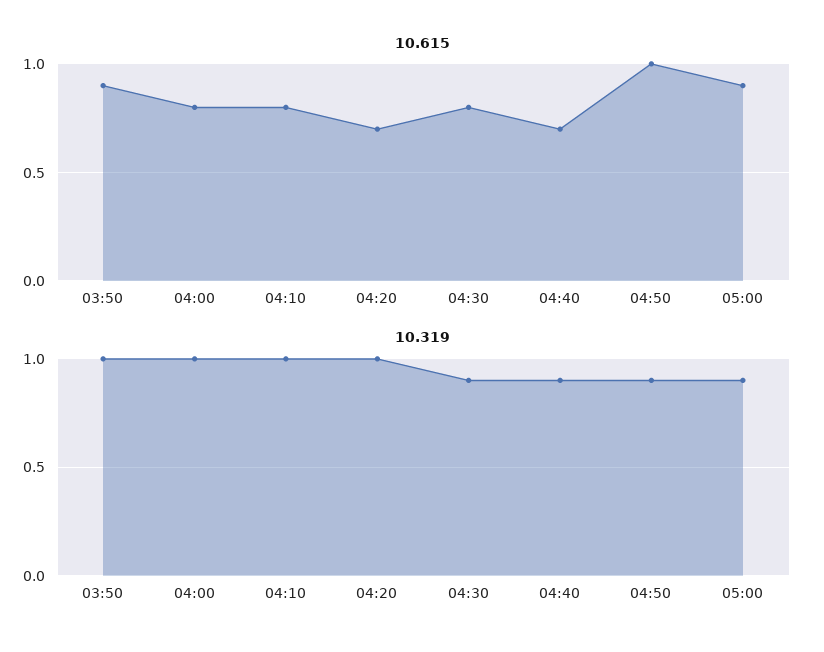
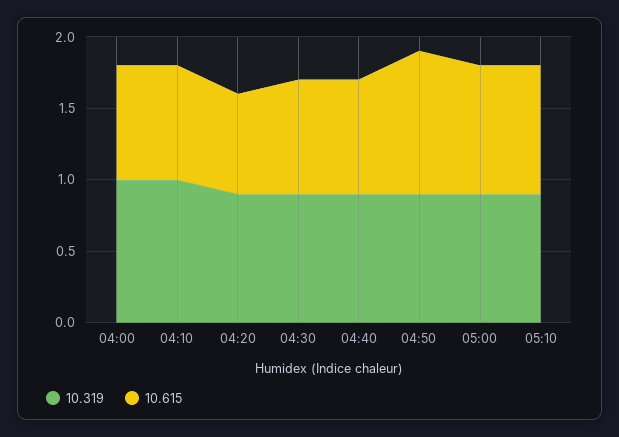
10.615, 03:50: 0.9 -> none
10.615, 04:40: 0.7 -> 0.8
10.319, 03:50: 1 -> none
10.319, 04:20: 1 -> 0.9
10.319, 05:10: none -> 0.9
10.615, 05:10: none -> 0.9

